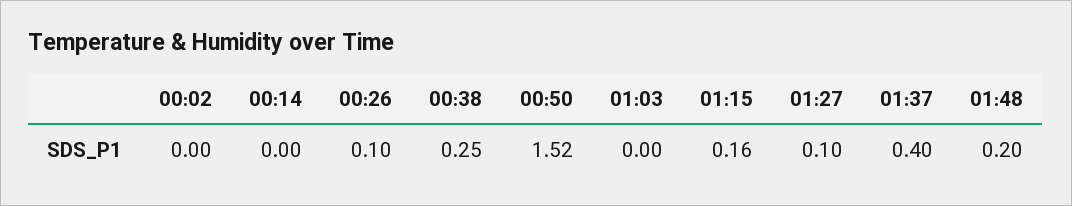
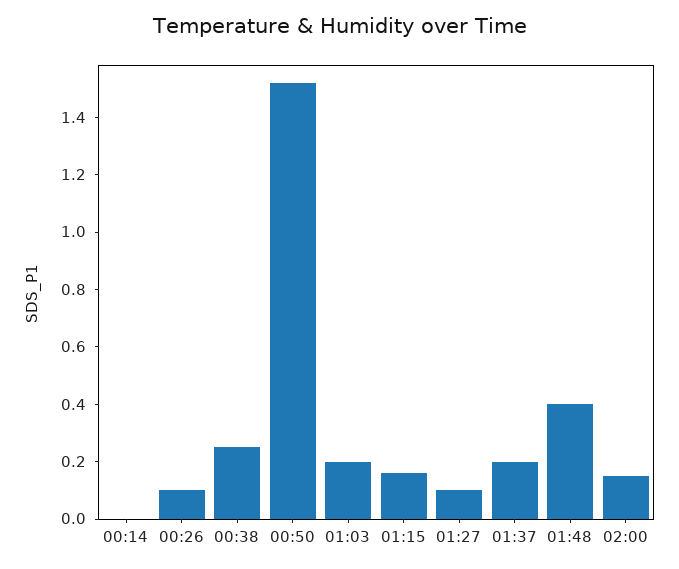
00:02: 0 -> none
01:03: 0 -> 0.2
01:37: 0.4 -> 0.2
01:48: 0.2 -> 0.4
02:00: none -> 0.15

